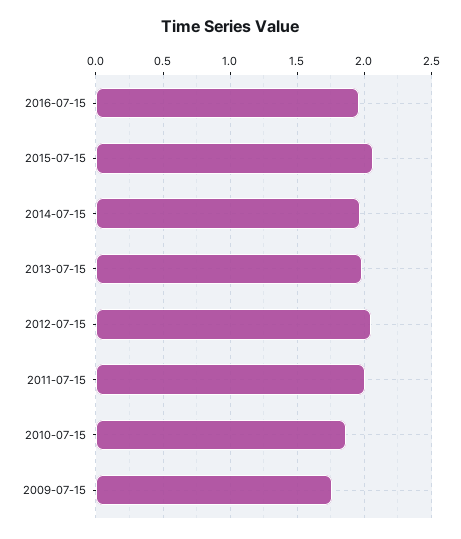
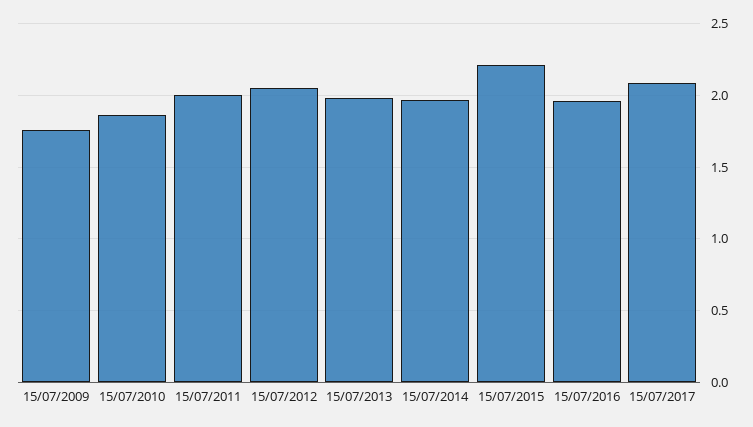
2015-07-15: 2.05 -> 2.2
15/07/2017: none -> 2.1

